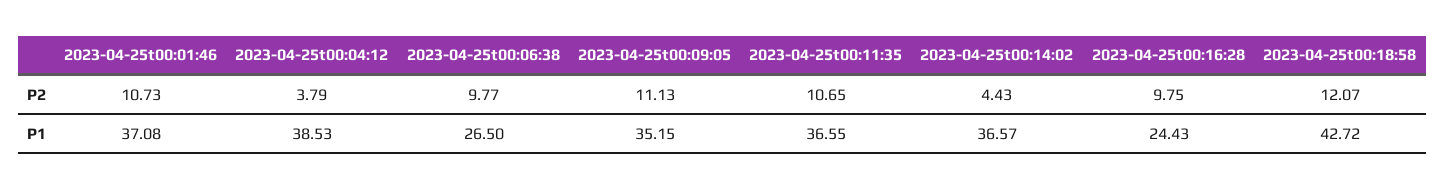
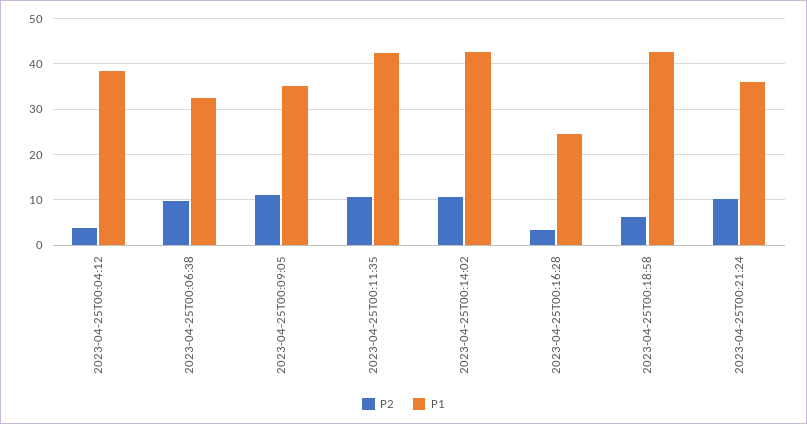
P2, 2023-04-25t00:01:46: 10.73 -> none
P2, 2023-04-25t00:14:02: 4.43 -> 10
P2, 2023-04-25t00:16:28: 9.75 -> 4
P2, 2023-04-25t00:18:58: 12.07 -> 6
P1, 2023-04-25t00:01:46: 37.08 -> none
P1, 2023-04-25t00:06:38: 26.5 -> 32
P1, 2023-04-25t00:11:35: 36.55 -> 42
P1, 2023-04-25t00:14:02: 36.57 -> 42
P2, 2023-04-25T00:21:24: none -> 10
P1, 2023-04-25T00:21:24: none -> 36

